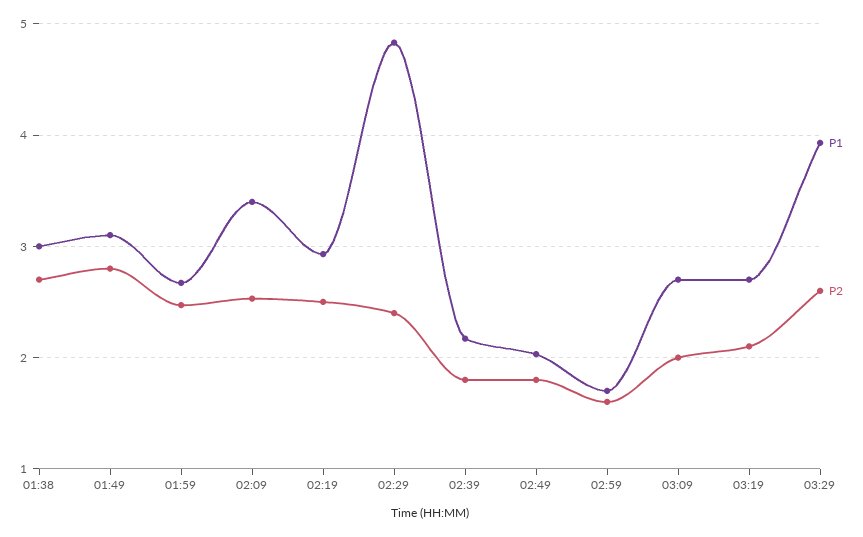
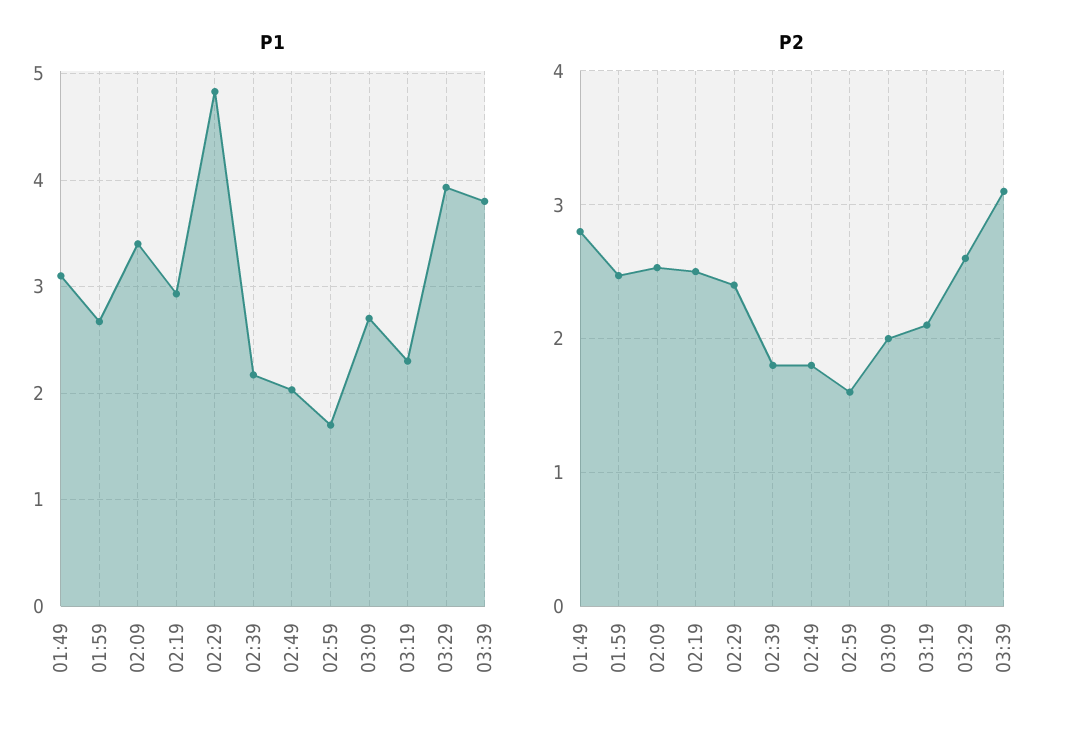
P1, 01:38: 3 -> none
P2, 01:38: 2.7 -> none
P1, 03:19: 2.7 -> 2.3
P1, 03:39: none -> 3.8
P2, 03:39: none -> 3.1

